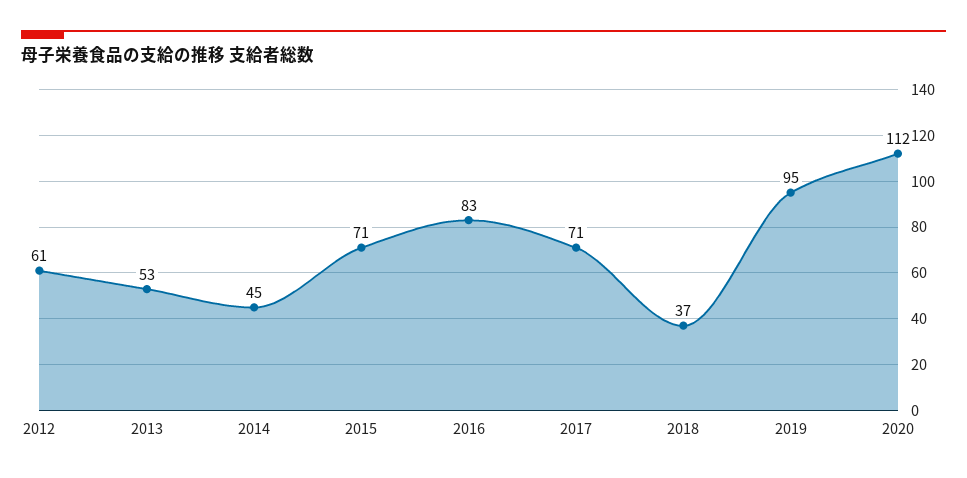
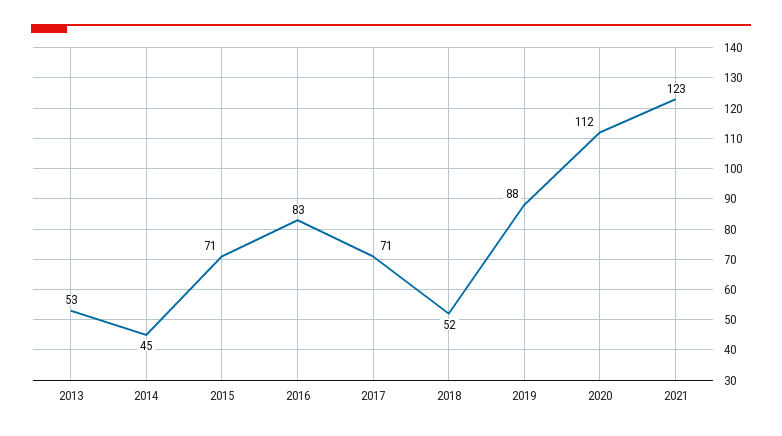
2012: 61 -> none
2018: 37 -> 52
2019: 95 -> 88
2021: none -> 123

